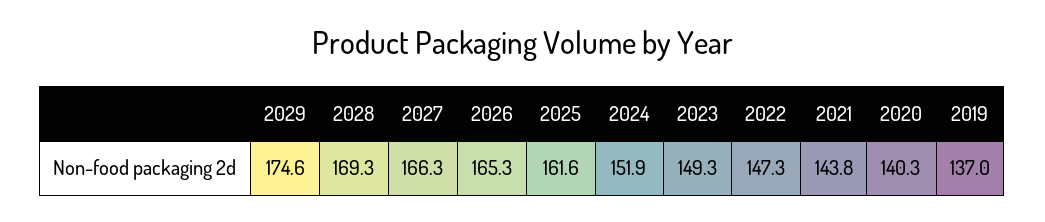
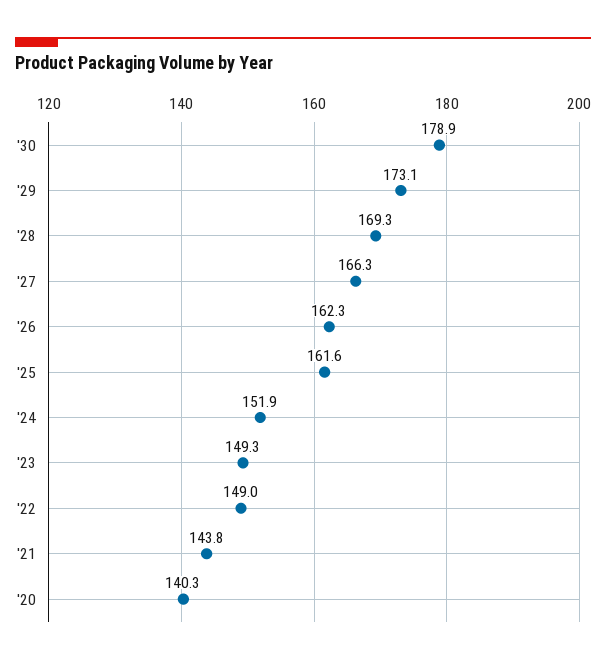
2029: 174.6 -> 173.1
2026: 165.3 -> 162.3
2022: 147.3 -> 149
2019: 137 -> none
'30: none -> 178.9

